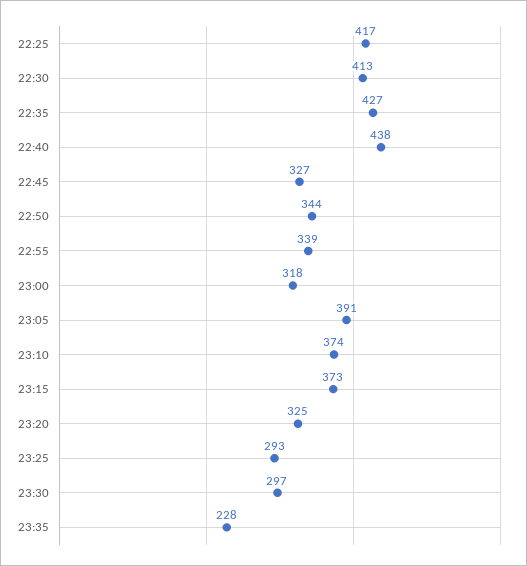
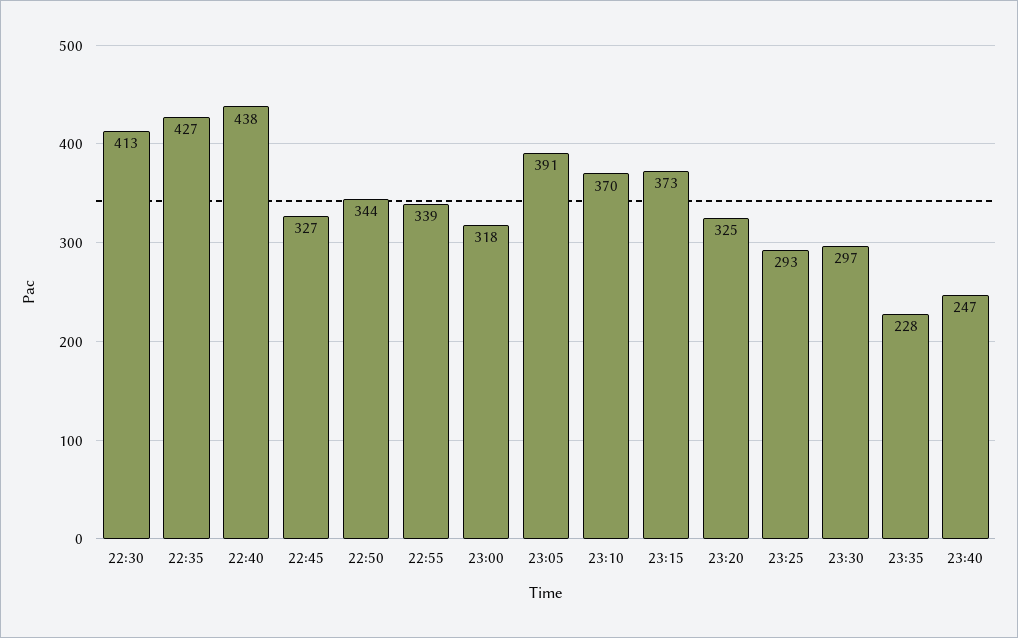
22:25: 417 -> none
23:10: 374 -> 370
23:40: none -> 247

